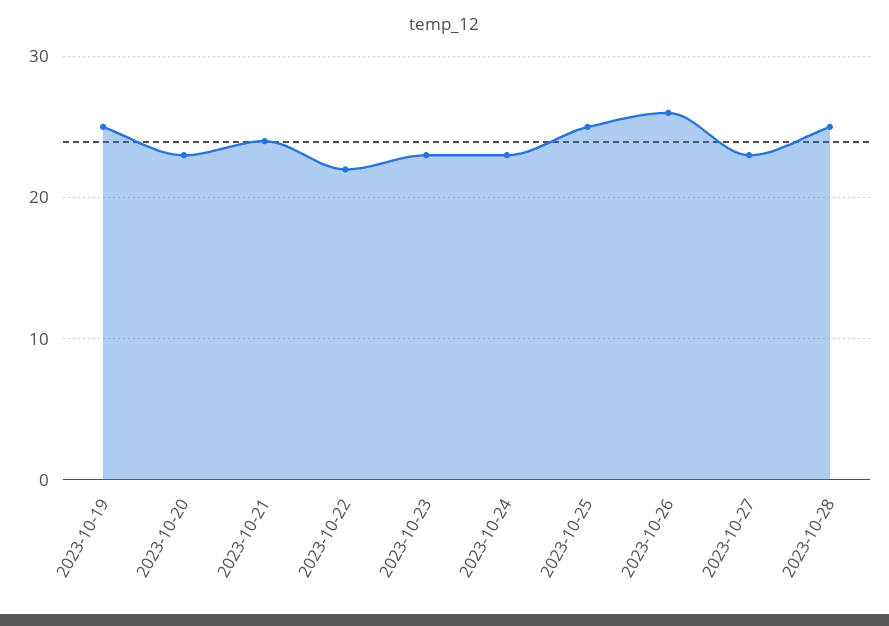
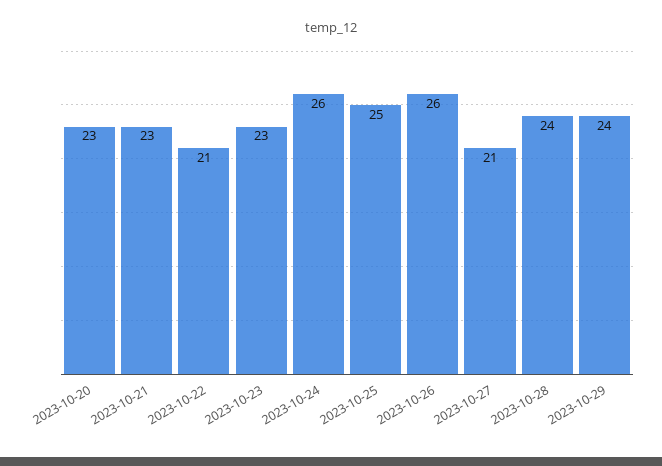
2023-10-19: 25 -> none
2023-10-21: 24 -> 23
2023-10-22: 22 -> 21
2023-10-24: 23 -> 26
2023-10-27: 23 -> 21
2023-10-28: 25 -> 24
2023-10-29: none -> 24

